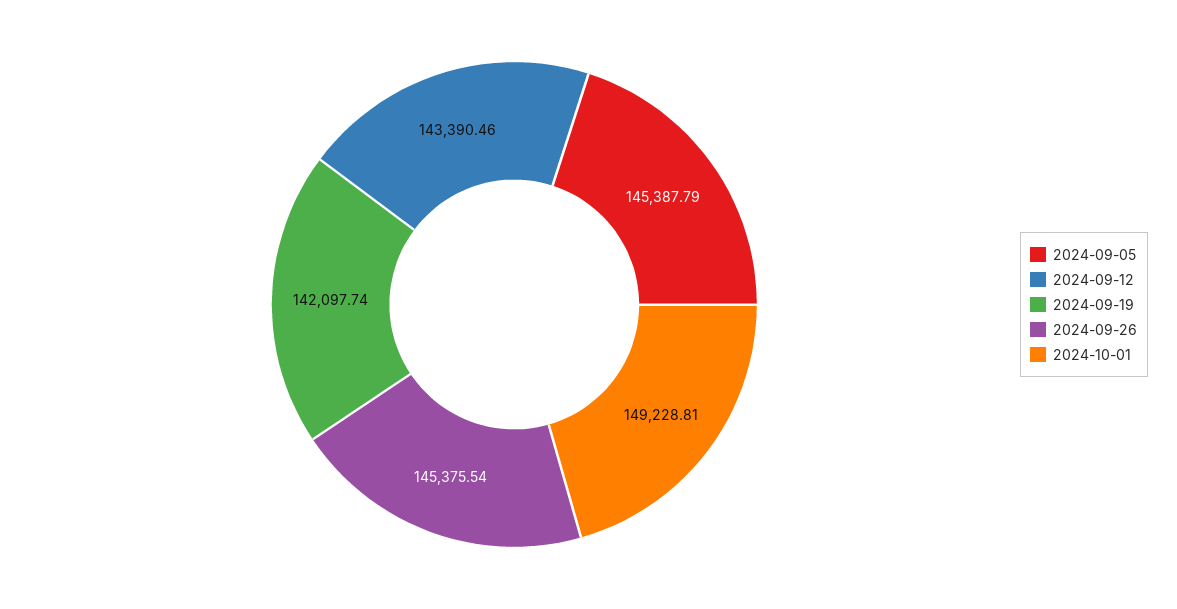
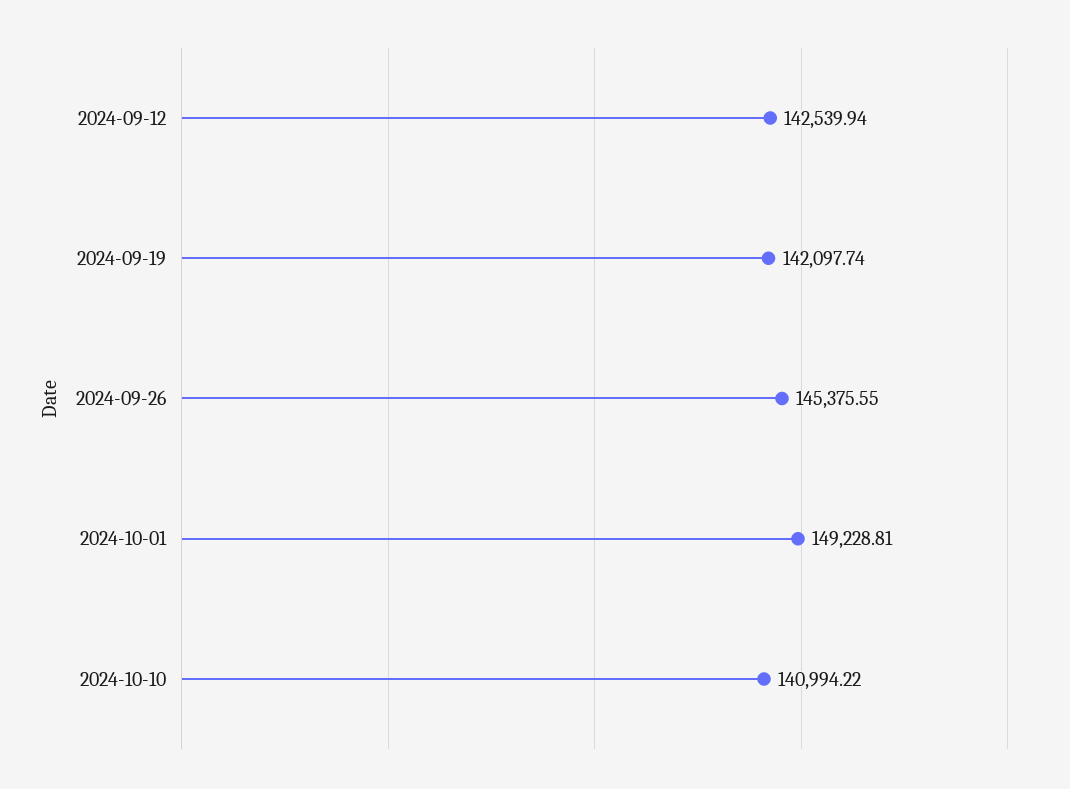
2024-09-05: 145387.79 -> none
2024-09-12: 143390.46 -> 142539.94
2024-09-26: 145375.54 -> 145375.55
2024-10-10: none -> 140994.22

